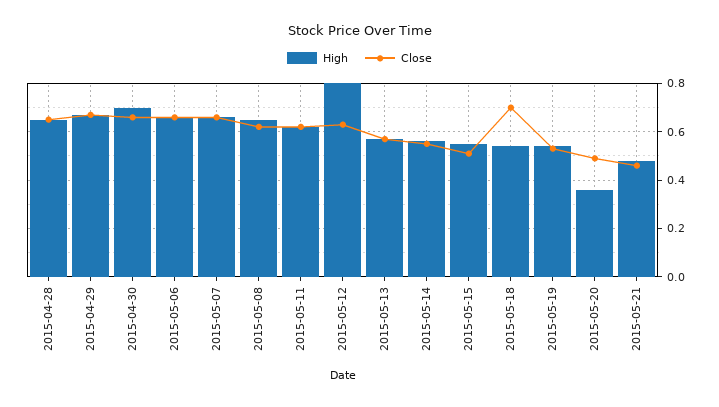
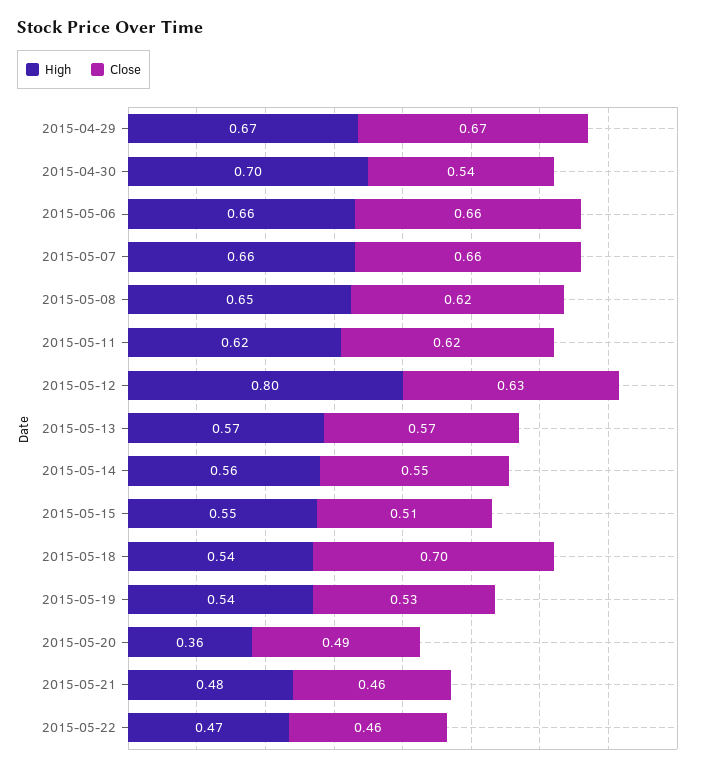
High, 2015-04-28: 0.65 -> none
Close, 2015-04-28: 0.65 -> none
Close, 2015-04-30: 0.65 -> 0.54
High, 2015-05-22: none -> 0.47
Close, 2015-05-22: none -> 0.46

